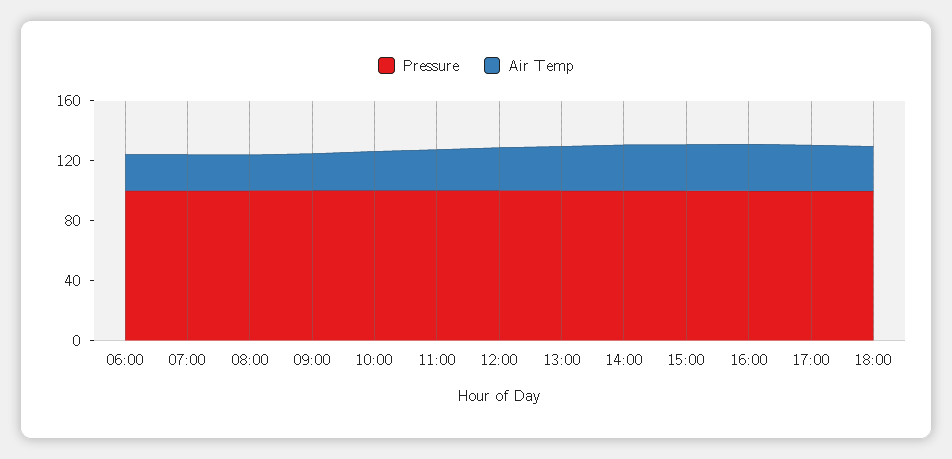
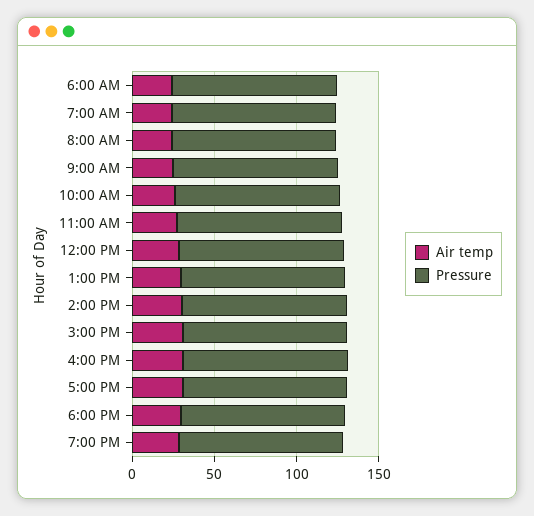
Air Temp, 7:00 PM: none -> 30
Pressure, 7:00 PM: none -> 100

